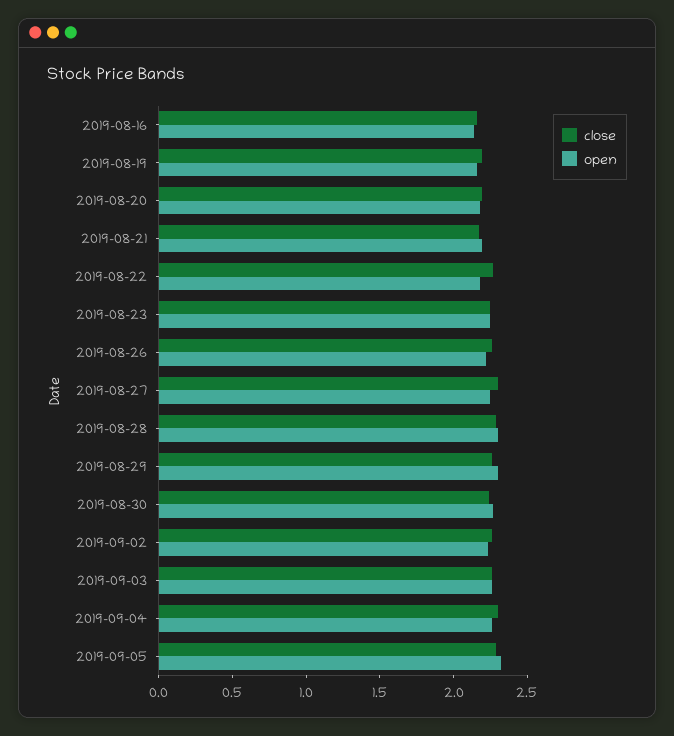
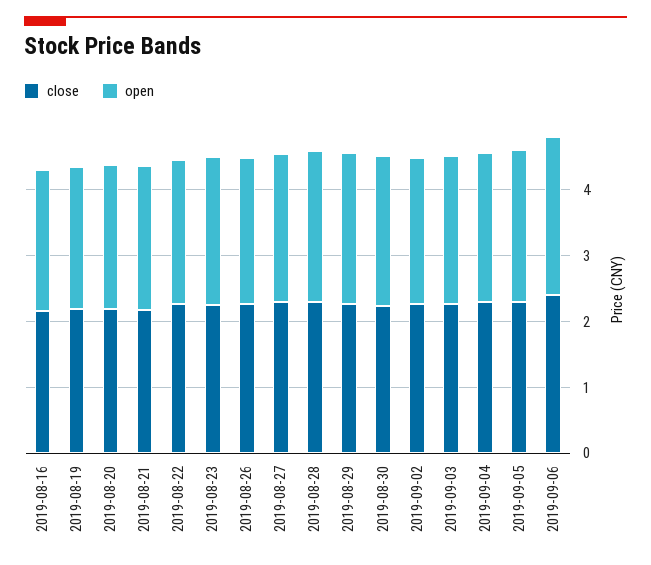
close, 2019-09-06: none -> 2.4
open, 2019-09-06: none -> 2.4

